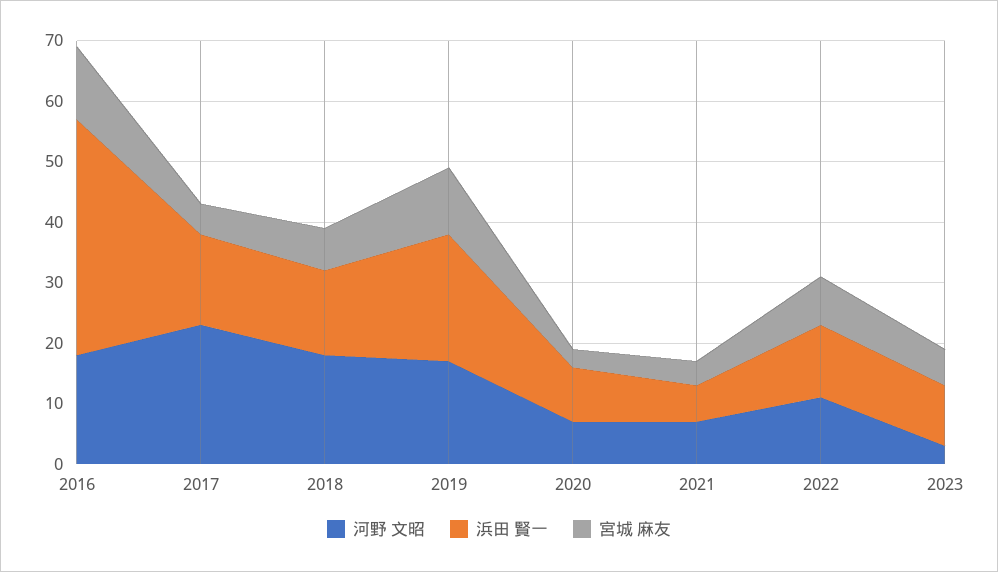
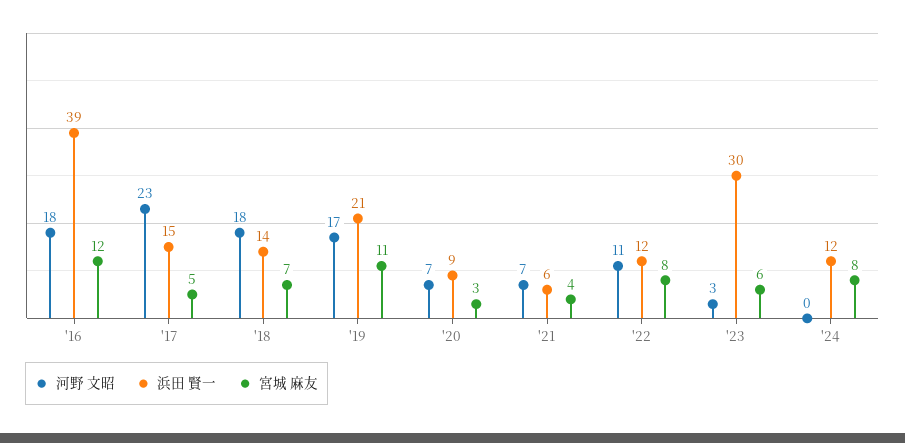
浜田 賢一, 2023: 10 -> 30
河野 文昭, '24: none -> 0
浜田 賢一, '24: none -> 12
宮城 麻友, '24: none -> 8

